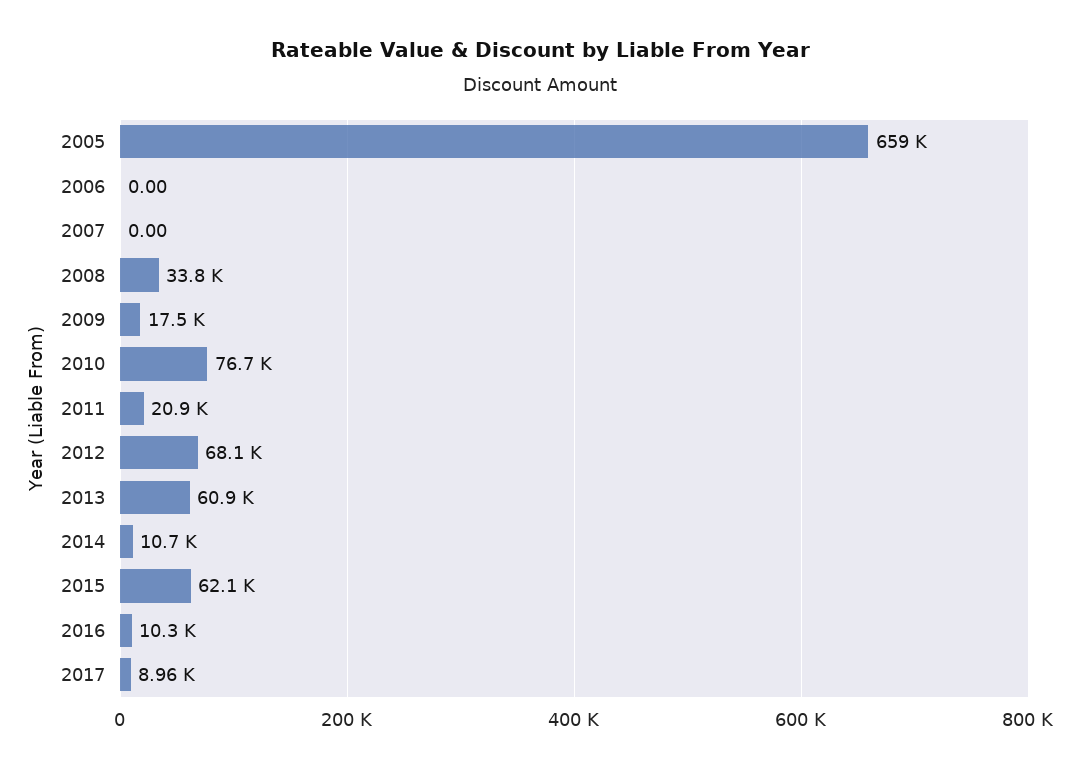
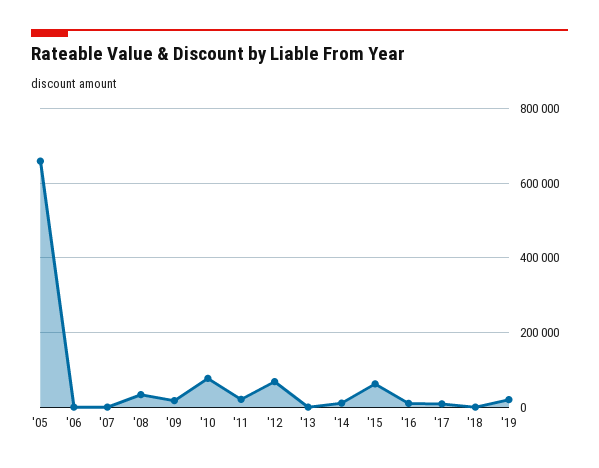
2013: 60900 -> 0
'18: none -> 0
'19: none -> 20000

